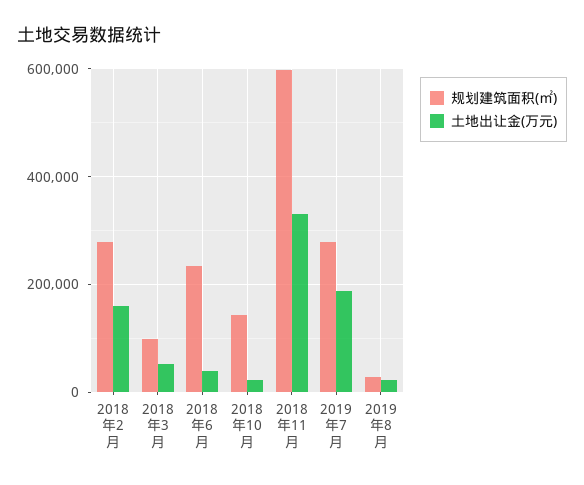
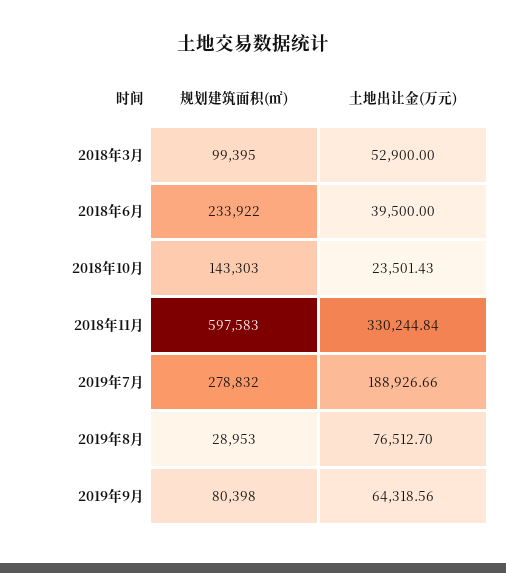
规划建筑面积(㎡), 2018年2月: 280000 -> none
土地出让金(万元), 2018年2月: 160000 -> none
土地出让金(万元), 2019年8月: 20000 -> 76512.7
规划建筑面积(㎡), 2019年9月: none -> 80398
土地出让金(万元), 2019年9月: none -> 64318.56

